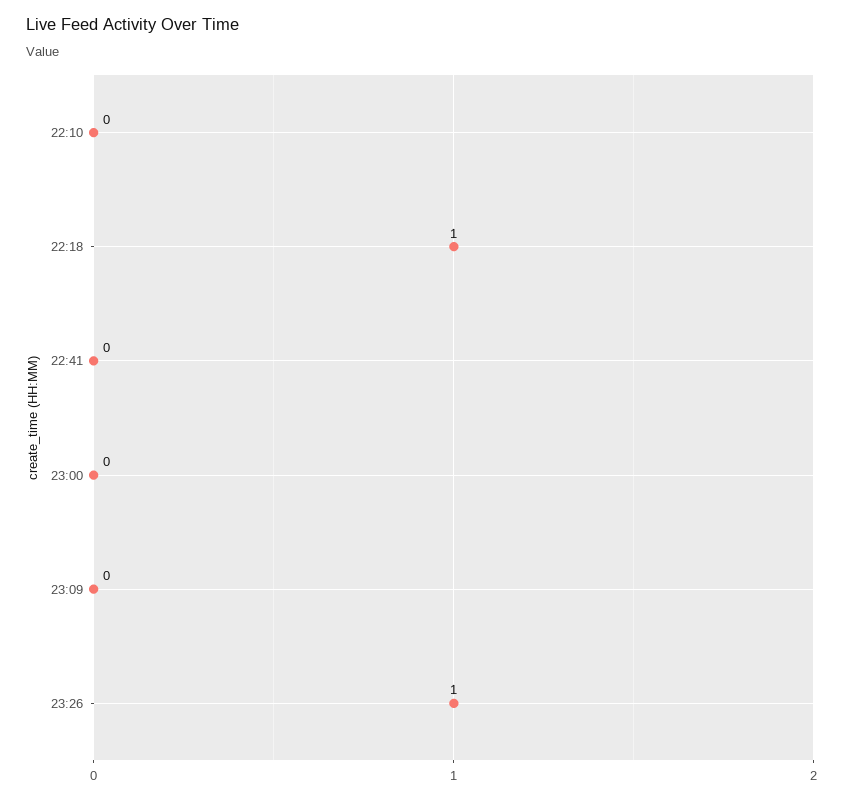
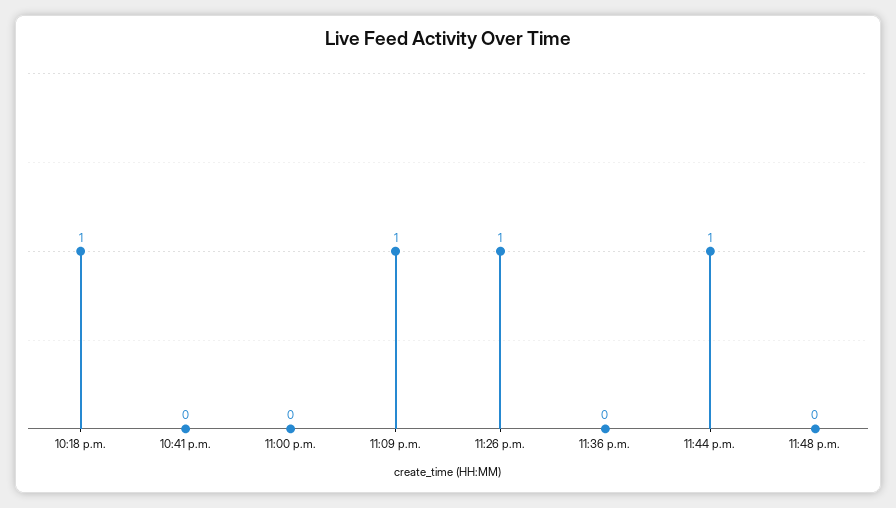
22:10: 0 -> none
23:09: 0 -> 1
11:36 p.m.: none -> 0
11:44 p.m.: none -> 1
11:48 p.m.: none -> 0

